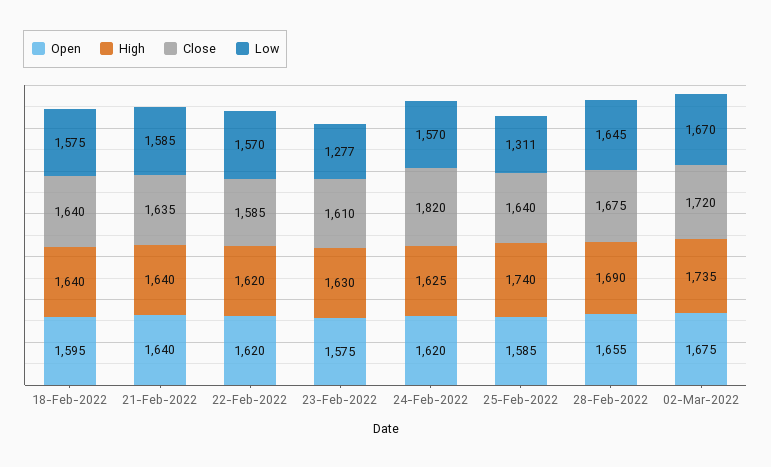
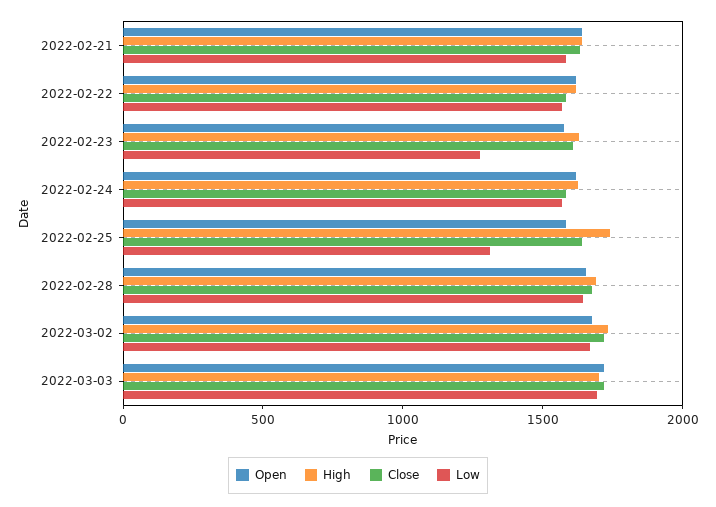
Open, 18-Feb-2022: 1595 -> none
High, 18-Feb-2022: 1640 -> none
Close, 18-Feb-2022: 1640 -> none
Low, 18-Feb-2022: 1575 -> none
Close, 24-Feb-2022: 1820 -> 1600
Open, 2022-03-03: none -> 1700
High, 2022-03-03: none -> 1700
Close, 2022-03-03: none -> 1700
Low, 2022-03-03: none -> 1700

